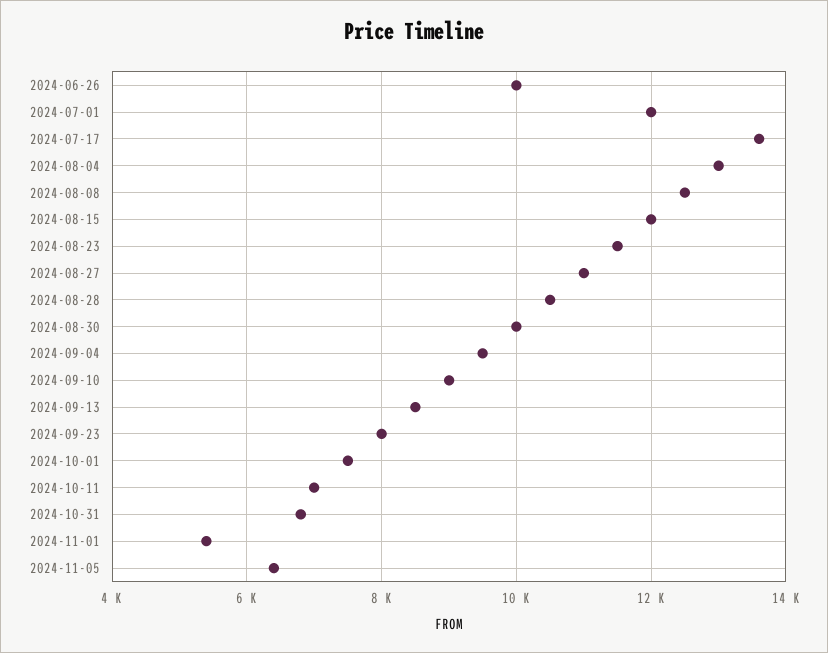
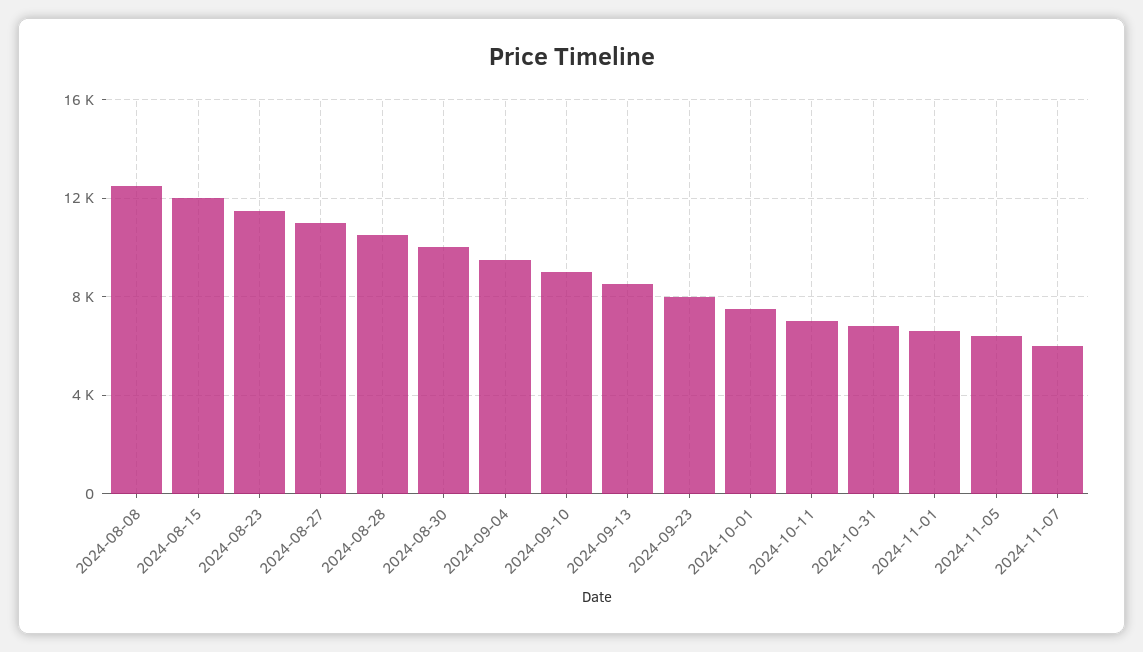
2024-06-26: 10000 -> none
2024-07-01: 12000 -> none
2024-07-17: 13600 -> none
2024-08-04: 13000 -> none
2024-11-01: 5400 -> 6500
2024-11-07: none -> 6000

